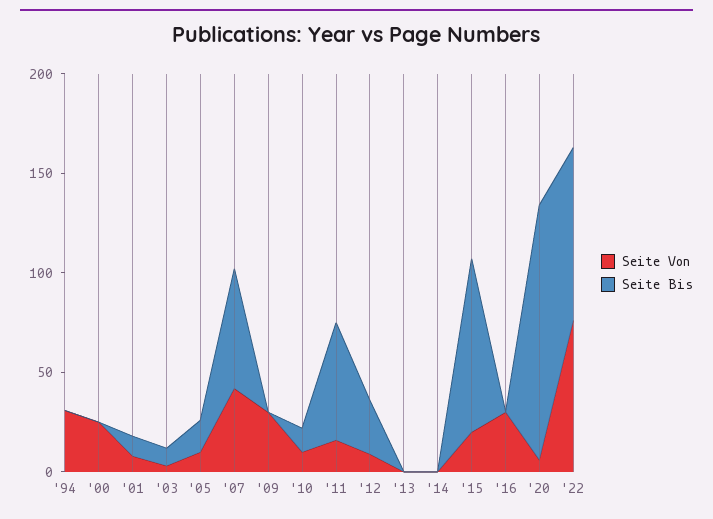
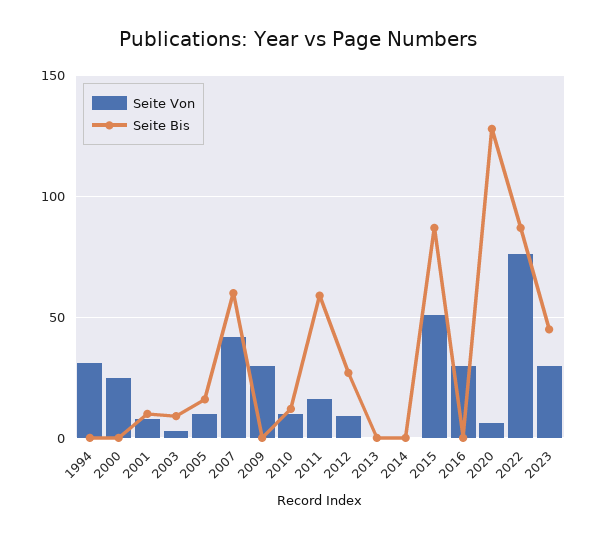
Seite Von, '15: 20 -> 50
Seite Von, 2023: none -> 30
Seite Bis, 2023: none -> 45

